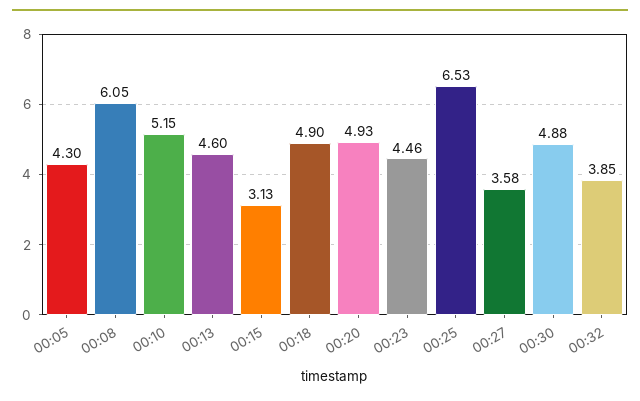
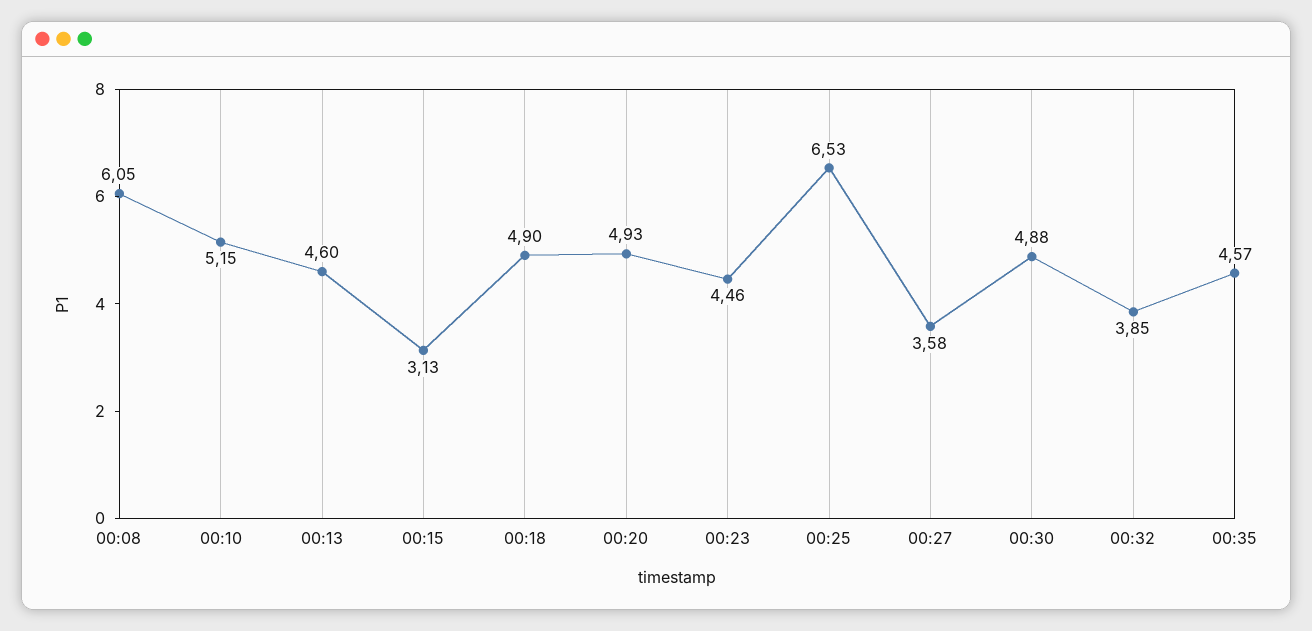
00:05: 4.3 -> none
00:35: none -> 4.57

